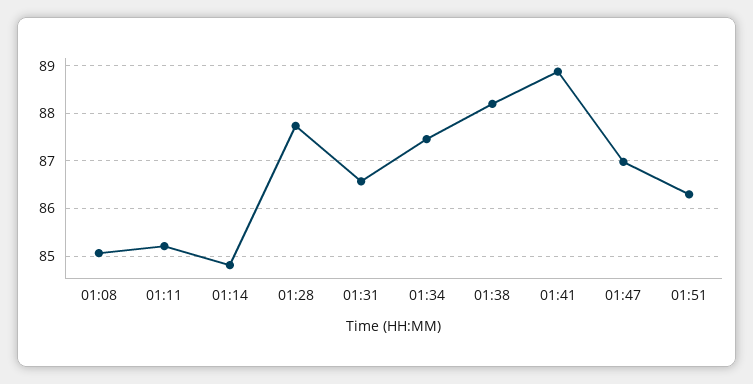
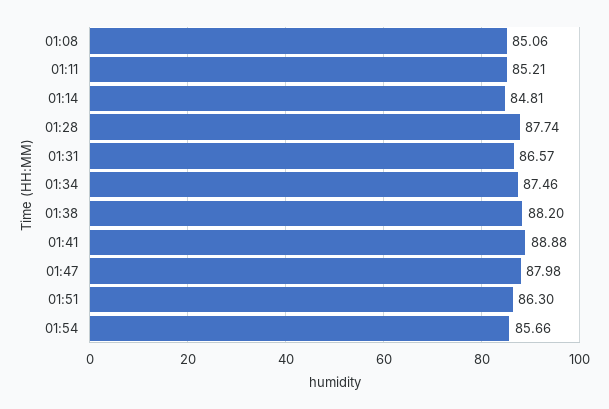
01:47: 87 -> 87.98
01:54: none -> 85.66

